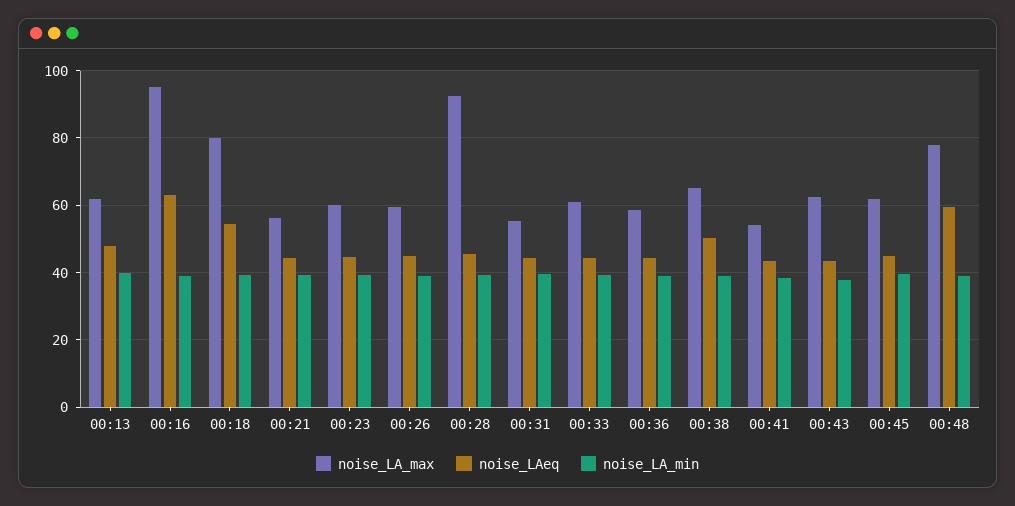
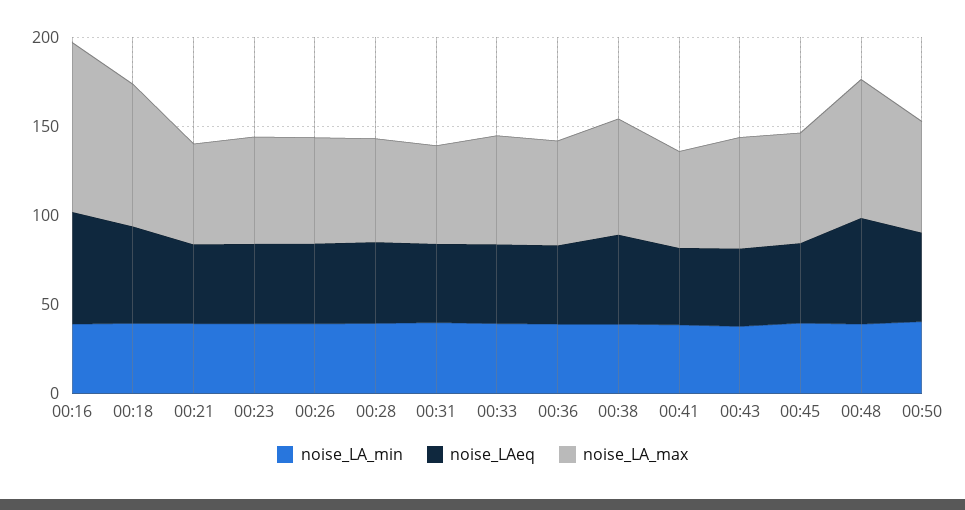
noise_LA_max, 00:13: 62 -> none
noise_LAeq, 00:13: 48 -> none
noise_LA_min, 00:13: 40 -> none
noise_LA_max, 00:28: 92 -> 60
noise_LA_min, 00:50: none -> 40
noise_LAeq, 00:50: none -> 50
noise_LA_max, 00:50: none -> 60

